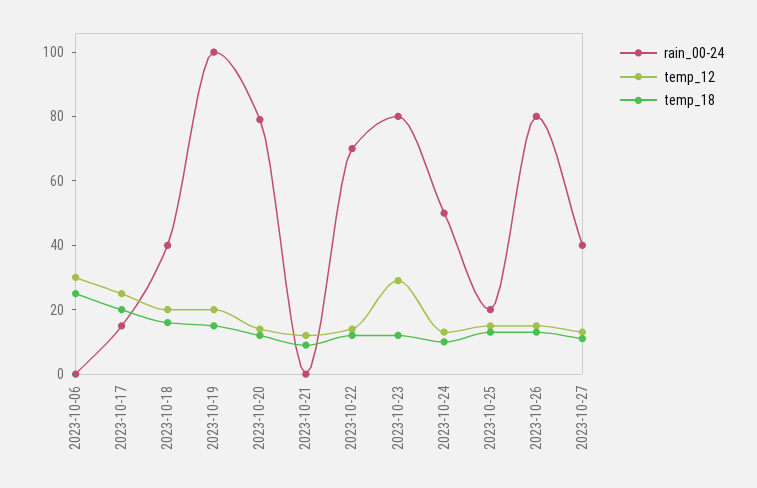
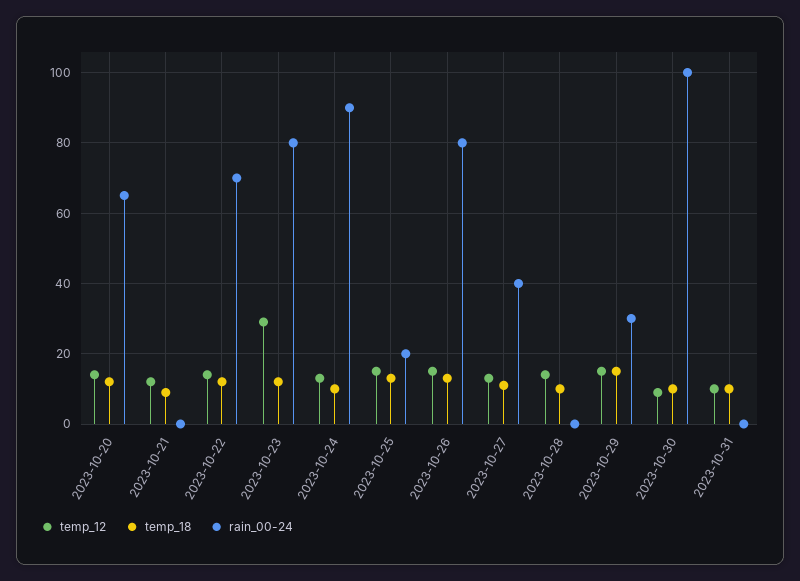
rain_00-24, 2023-10-06: 0 -> none
temp_12, 2023-10-06: 30 -> none
temp_18, 2023-10-06: 25 -> none
rain_00-24, 2023-10-17: 15 -> none
temp_12, 2023-10-17: 25 -> none
temp_18, 2023-10-17: 20 -> none
rain_00-24, 2023-10-18: 40 -> none
temp_12, 2023-10-18: 20 -> none
temp_18, 2023-10-18: 15 -> none
rain_00-24, 2023-10-19: 100 -> none
temp_12, 2023-10-19: 20 -> none
temp_18, 2023-10-19: 15 -> none
rain_00-24, 2023-10-20: 80 -> 65
rain_00-24, 2023-10-24: 50 -> 90
temp_12, 2023-10-28: none -> 15
temp_18, 2023-10-28: none -> 10
rain_00-24, 2023-10-28: none -> 0
temp_12, 2023-10-29: none -> 15
temp_18, 2023-10-29: none -> 15
rain_00-24, 2023-10-29: none -> 30
temp_12, 2023-10-30: none -> 10
temp_18, 2023-10-30: none -> 10
rain_00-24, 2023-10-30: none -> 100
temp_12, 2023-10-31: none -> 10
temp_18, 2023-10-31: none -> 10
rain_00-24, 2023-10-31: none -> 0

